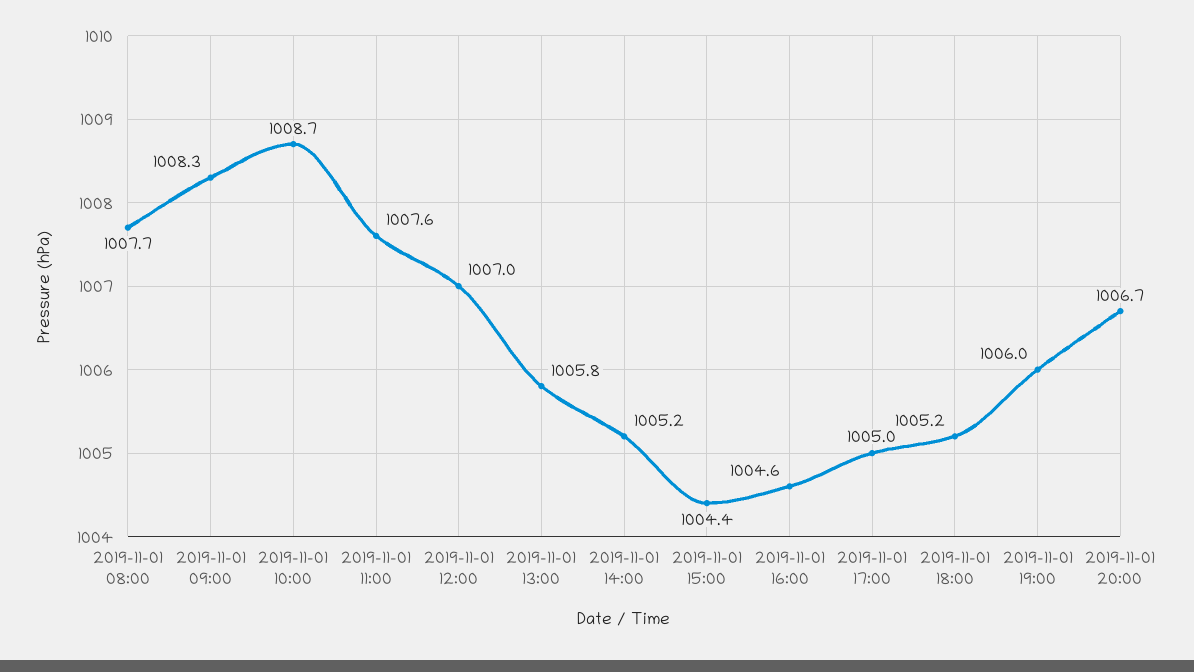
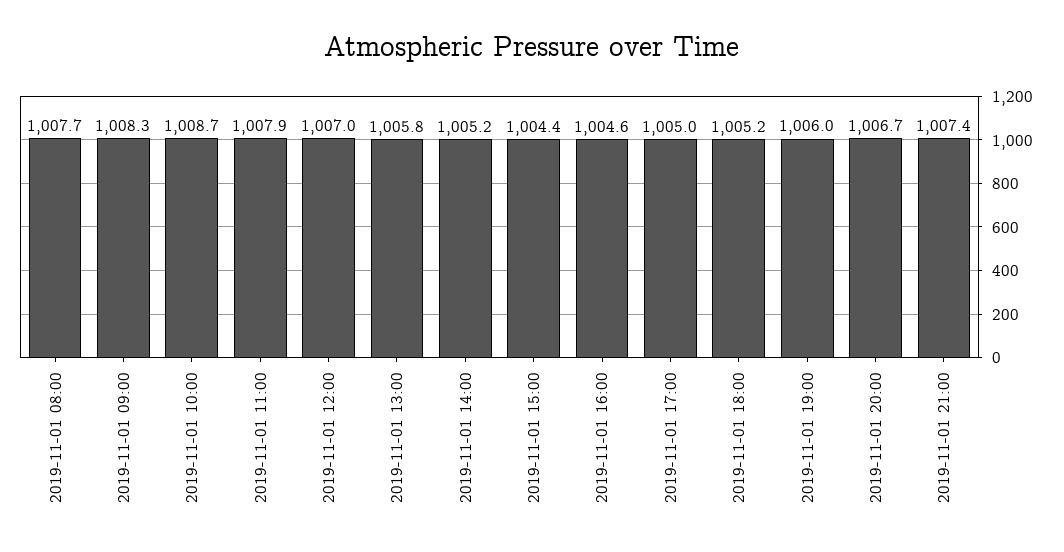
2019-11-01 11:00: 1007.6 -> 1007.9
2019-11-01 21:00: none -> 1007.4

